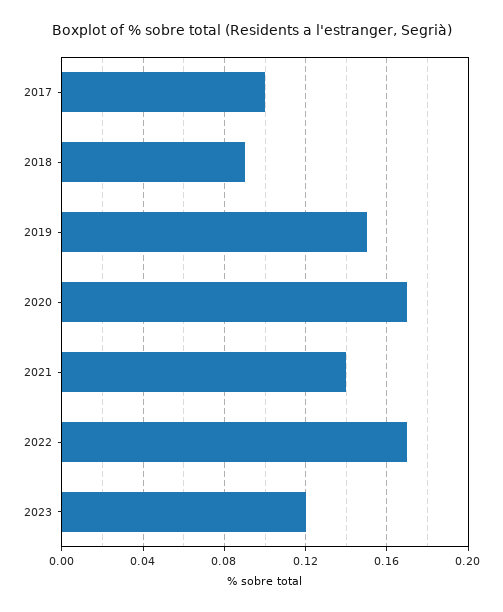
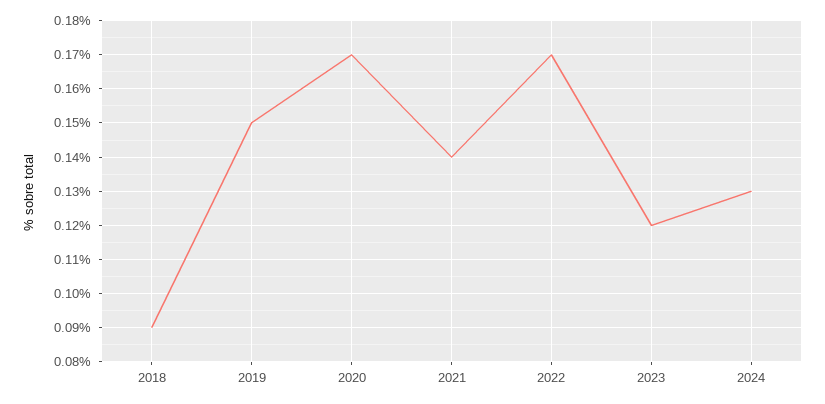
2017: 0.1 -> none
2024: none -> 0.13

